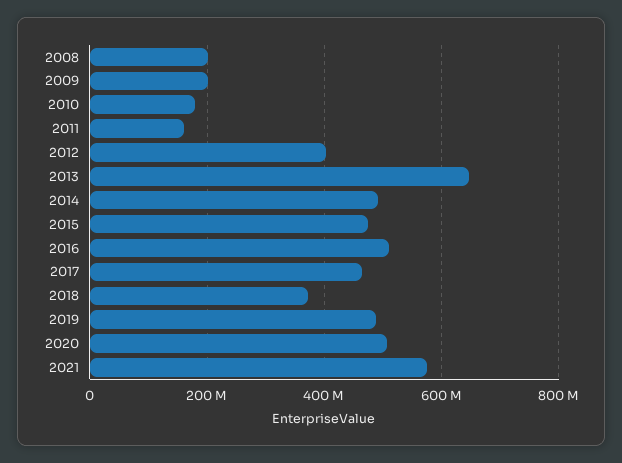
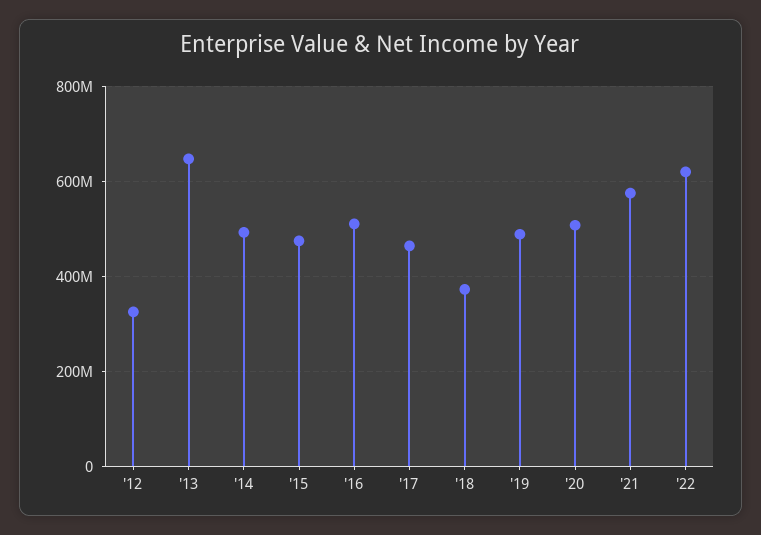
2008: 200000000 -> none
2009: 200000000 -> none
2010: 180000000 -> none
2011: 160000000 -> none
2012: 400000000 -> 320000000
'22: none -> 620000000

